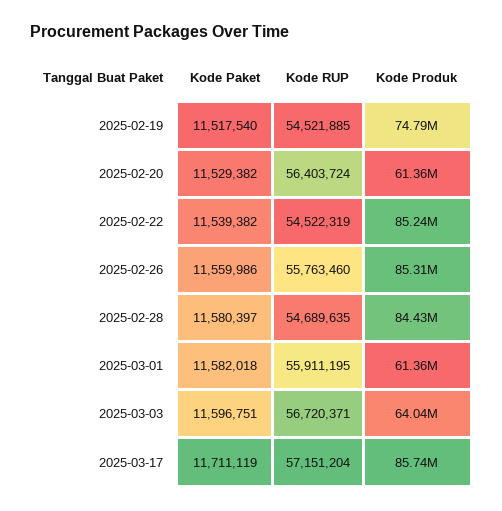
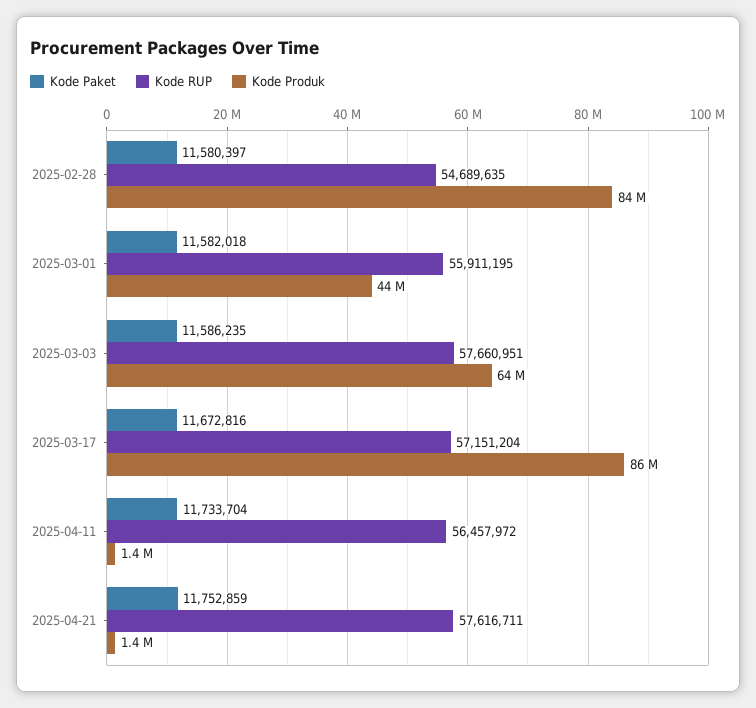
Kode Paket, 2025-02-19: 11517540 -> none
Kode RUP, 2025-02-19: 54521885 -> none
Kode Produk, 2025-02-19: 74790000 -> none
Kode Paket, 2025-02-20: 11529382 -> none
Kode RUP, 2025-02-20: 56403724 -> none
Kode Produk, 2025-02-20: 61360000 -> none
Kode Paket, 2025-02-22: 11539382 -> none
Kode RUP, 2025-02-22: 54522319 -> none
Kode Produk, 2025-02-22: 85240000 -> none
Kode Paket, 2025-02-26: 11559986 -> none
Kode RUP, 2025-02-26: 55763460 -> none
Kode Produk, 2025-02-26: 85310000 -> none
Kode Produk, 2025-03-01: 61360000 -> 44000000
Kode Paket, 2025-03-03: 11596751 -> 11586235
Kode RUP, 2025-03-03: 56720371 -> 57660951
Kode Paket, 2025-03-17: 11711119 -> 11672816
Kode Paket, 2025-04-11: none -> 11733704
Kode RUP, 2025-04-11: none -> 56457972
Kode Produk, 2025-04-11: none -> 1400000
Kode Paket, 2025-04-21: none -> 11752859
Kode RUP, 2025-04-21: none -> 57616711
Kode Produk, 2025-04-21: none -> 1400000

